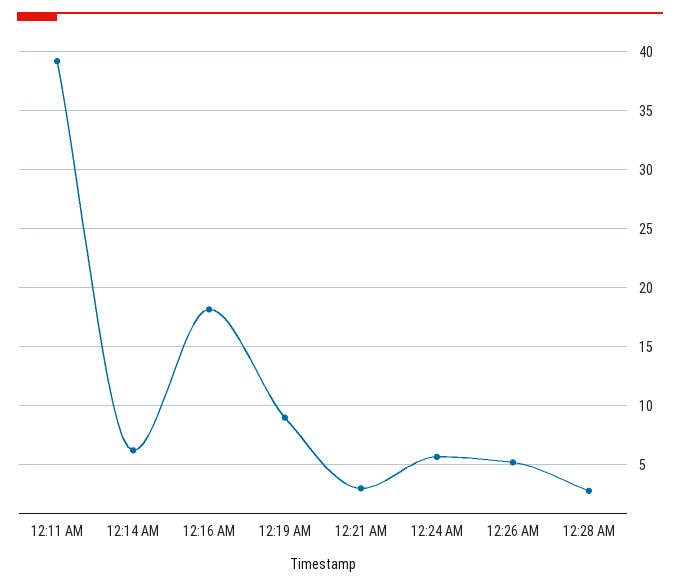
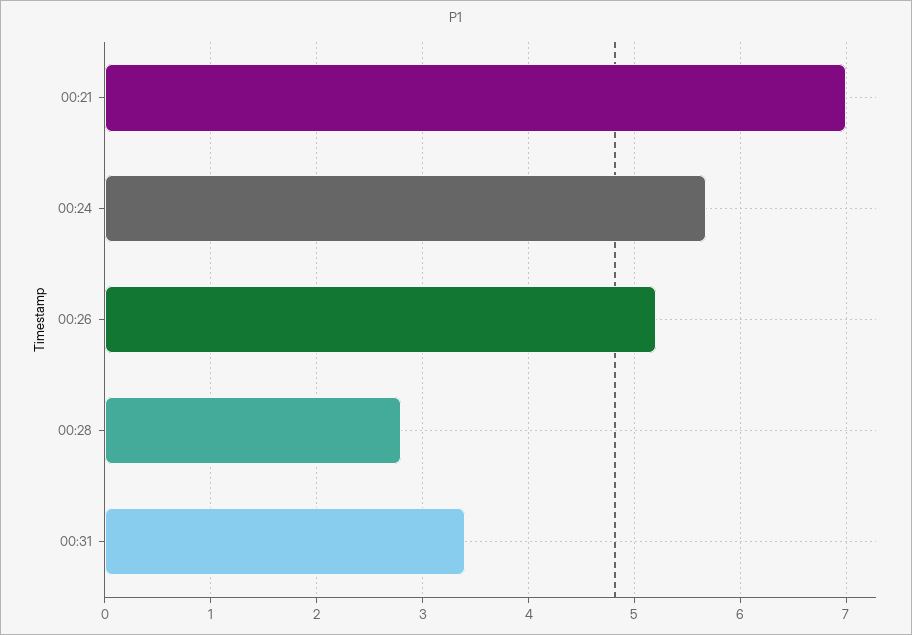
12:11 AM: 39 -> none
12:14 AM: 6 -> none
12:16 AM: 18 -> none
12:19 AM: 9 -> none
12:21 AM: 3 -> 7
00:31: none -> 3.4

